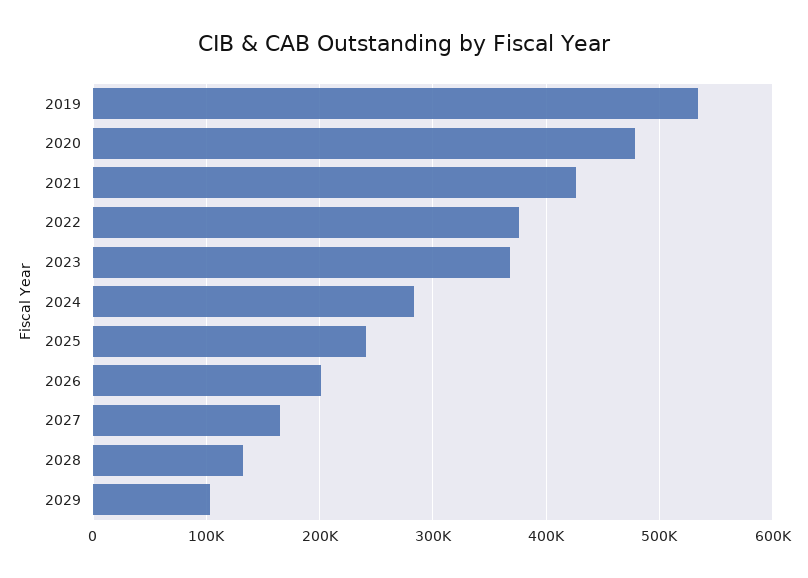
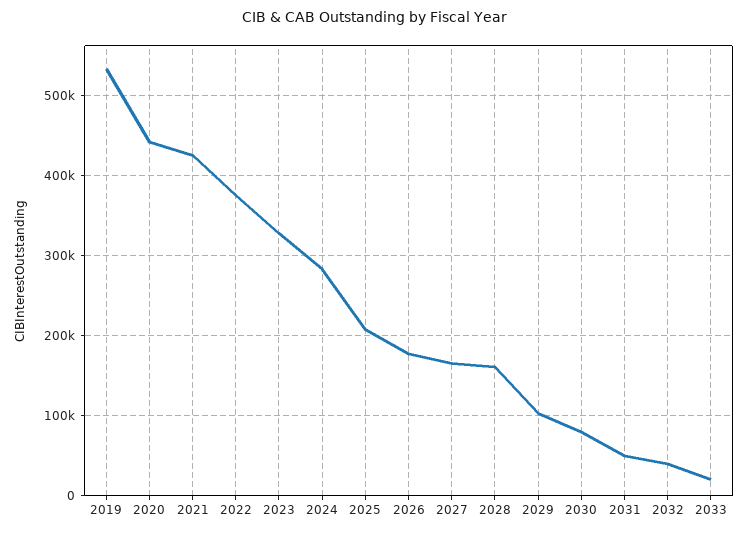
2020: 480000 -> 440000
2023: 370000 -> 330000
2025: 240000 -> 210000
2026: 200000 -> 180000
2028: 130000 -> 160000
2030: none -> 80000
2031: none -> 50000
2032: none -> 40000
2033: none -> 20000

